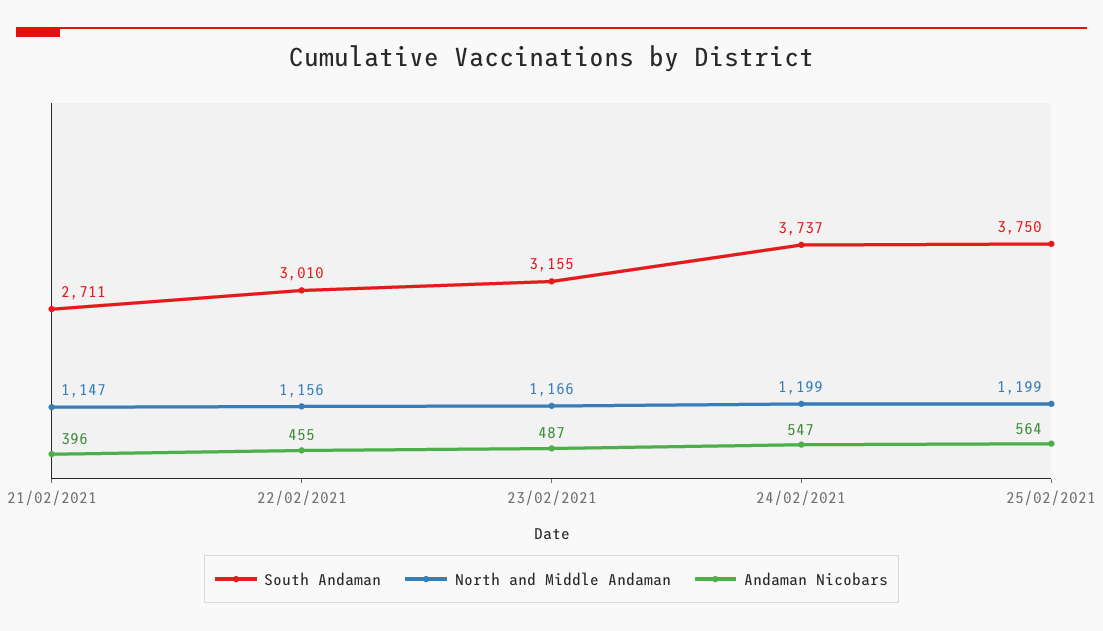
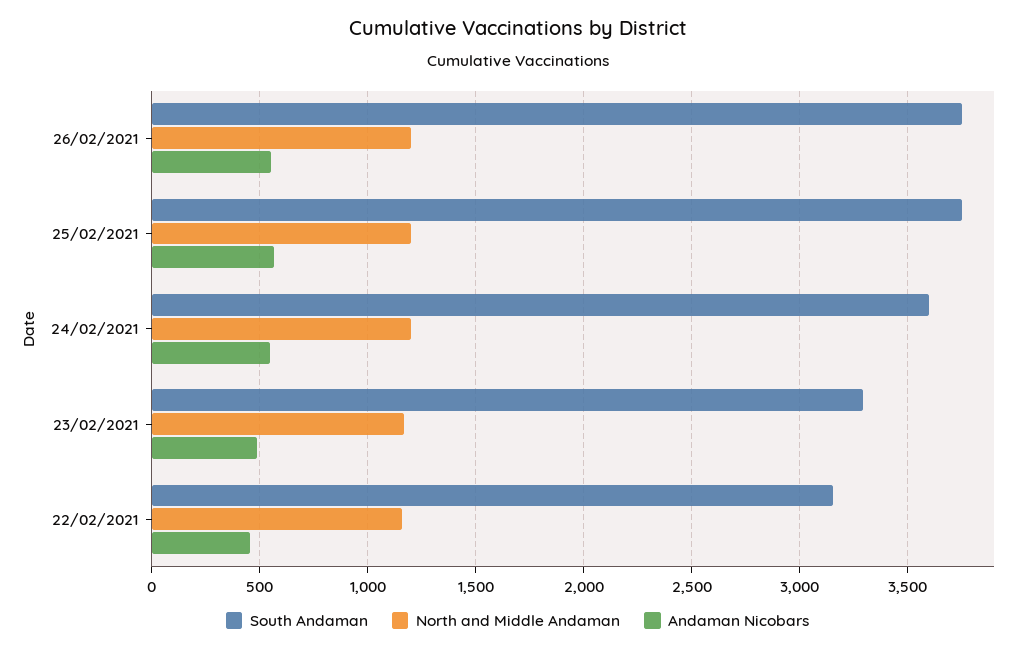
South Andaman, 21/02/2021: 2711 -> none
North and Middle Andaman, 21/02/2021: 1147 -> none
Andaman Nicobars, 21/02/2021: 396 -> none
South Andaman, 22/02/2021: 3010 -> 3150
South Andaman, 23/02/2021: 3155 -> 3300
South Andaman, 24/02/2021: 3737 -> 3600
South Andaman, 26/02/2021: none -> 3750
North and Middle Andaman, 26/02/2021: none -> 1200
Andaman Nicobars, 26/02/2021: none -> 550

